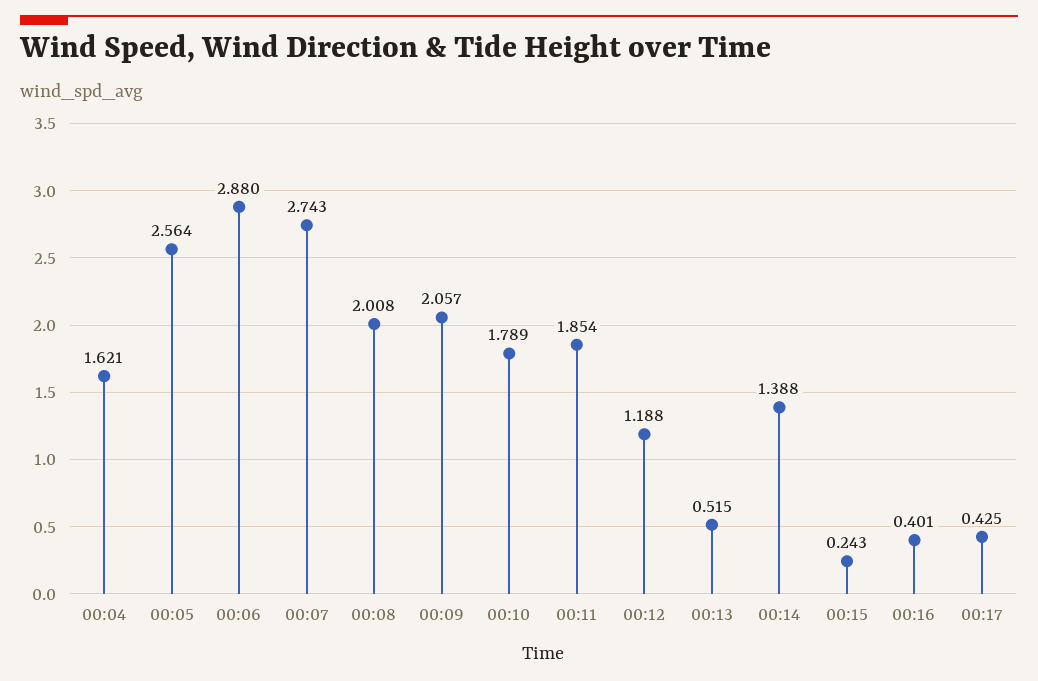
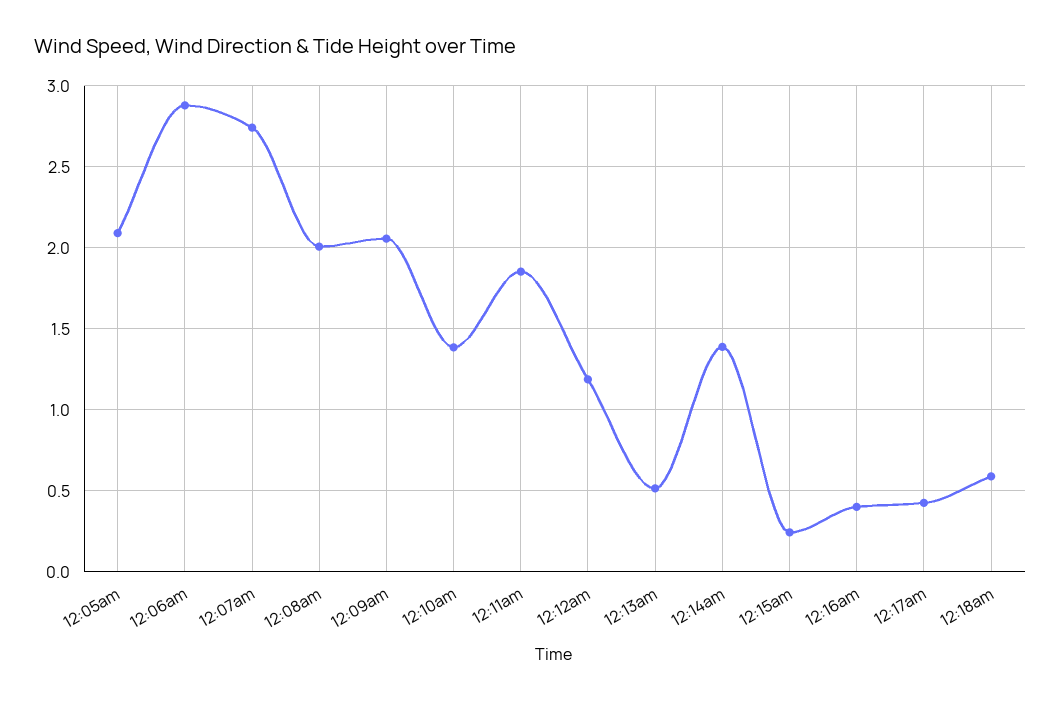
00:04: 1.621 -> none
00:05: 2.564 -> 2.1
00:10: 1.789 -> 1.4
12:18am: none -> 0.6

